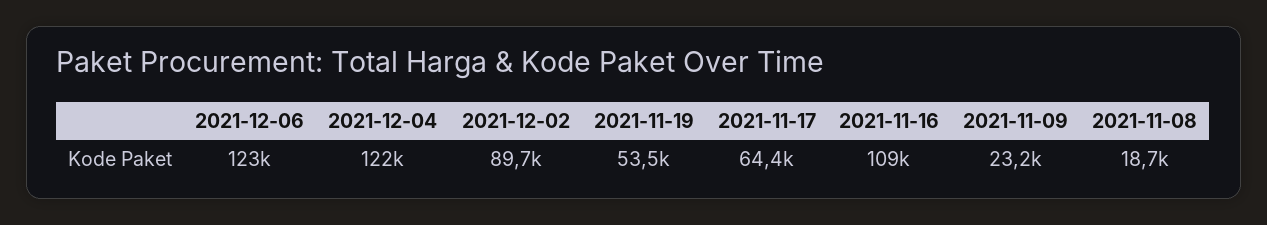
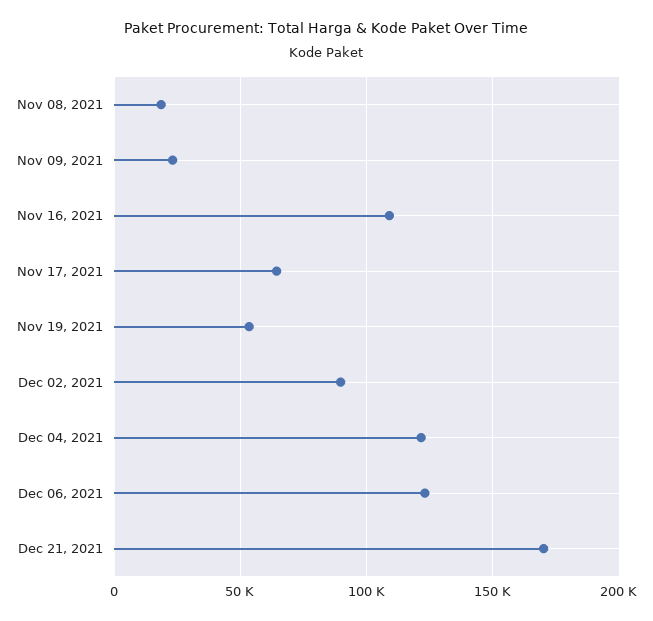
Dec 21, 2021: none -> 170000

